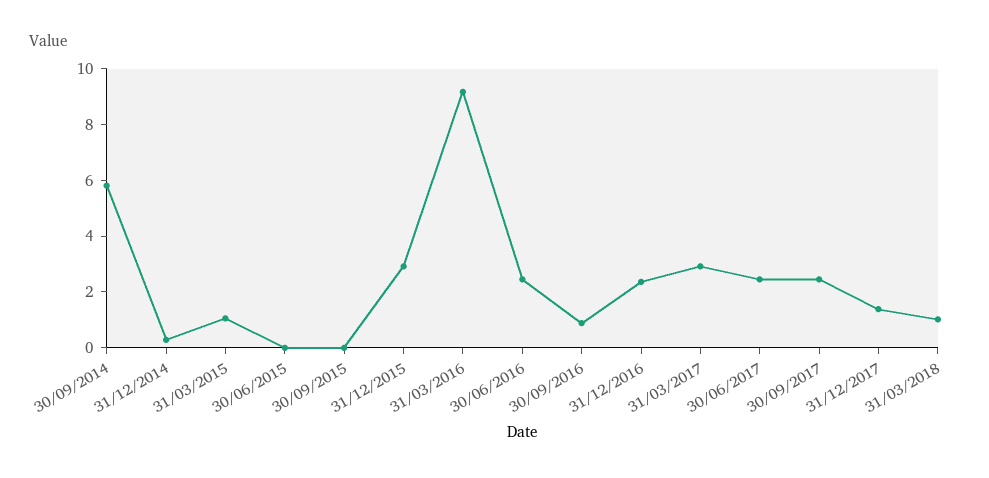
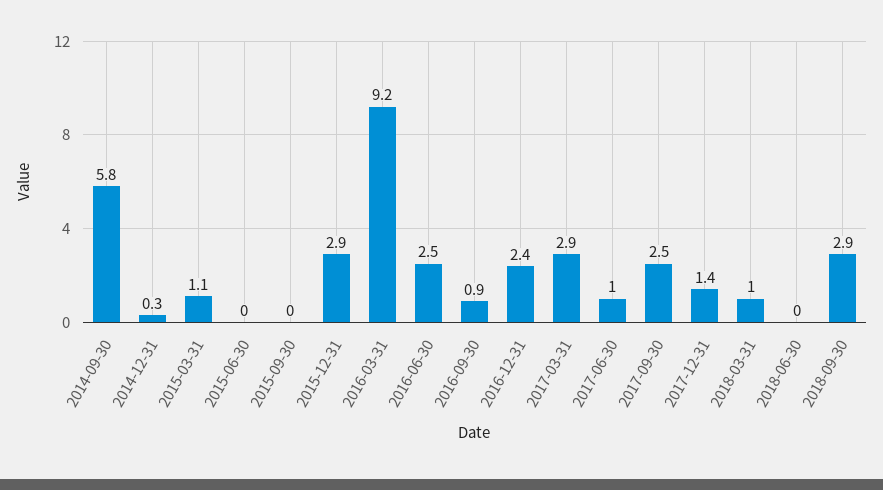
30/06/2017: 2.5 -> 1
2018-06-30: none -> 0
2018-09-30: none -> 2.9

